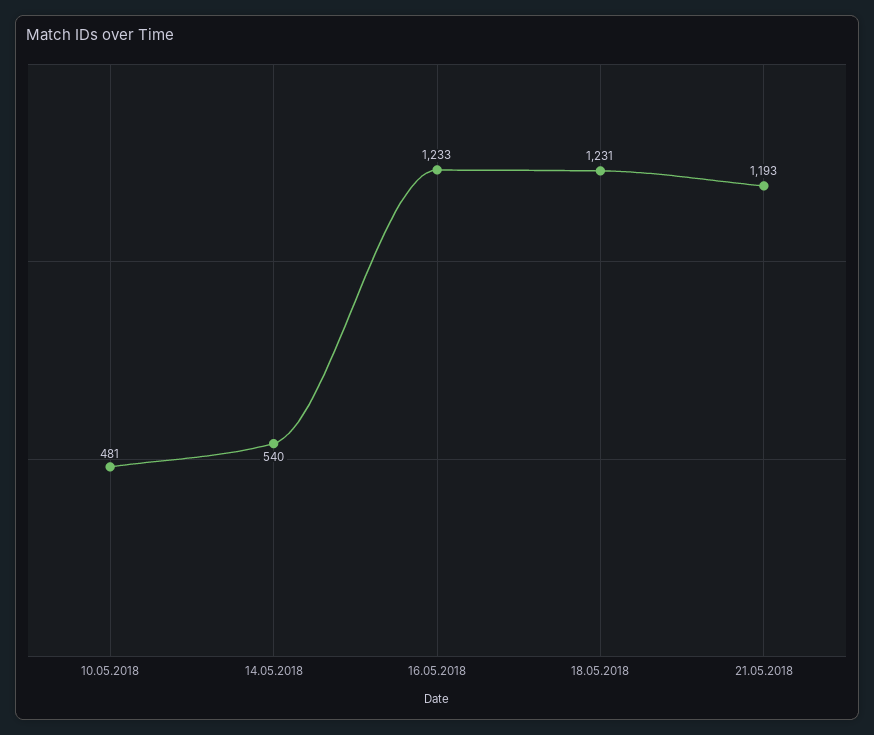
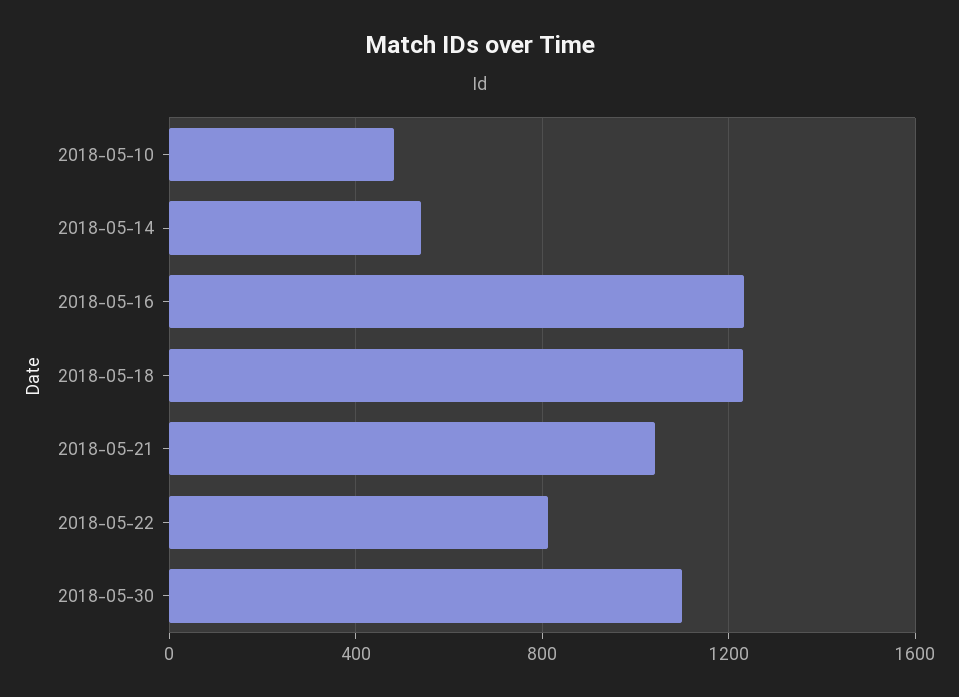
21.05.2018: 1193 -> 1050
2018-05-22: none -> 800
2018-05-30: none -> 1100

